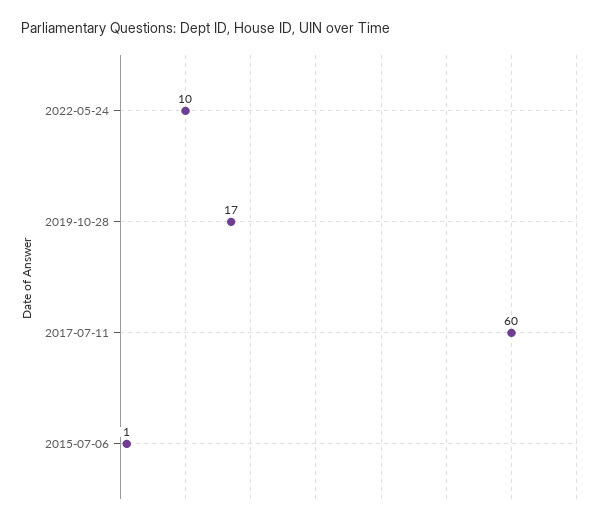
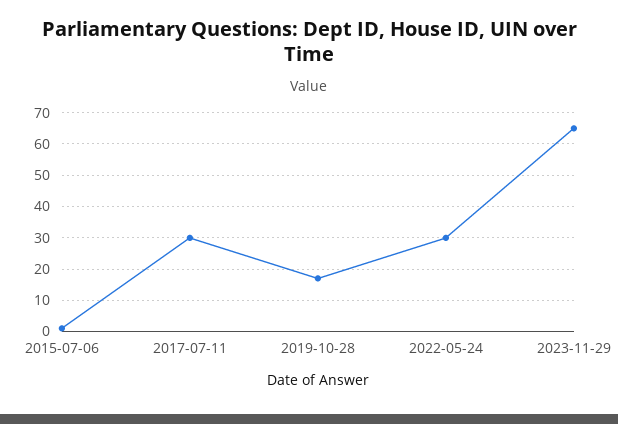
2022-05-24: 10 -> 30
2017-07-11: 60 -> 30
2023-11-29: none -> 65

